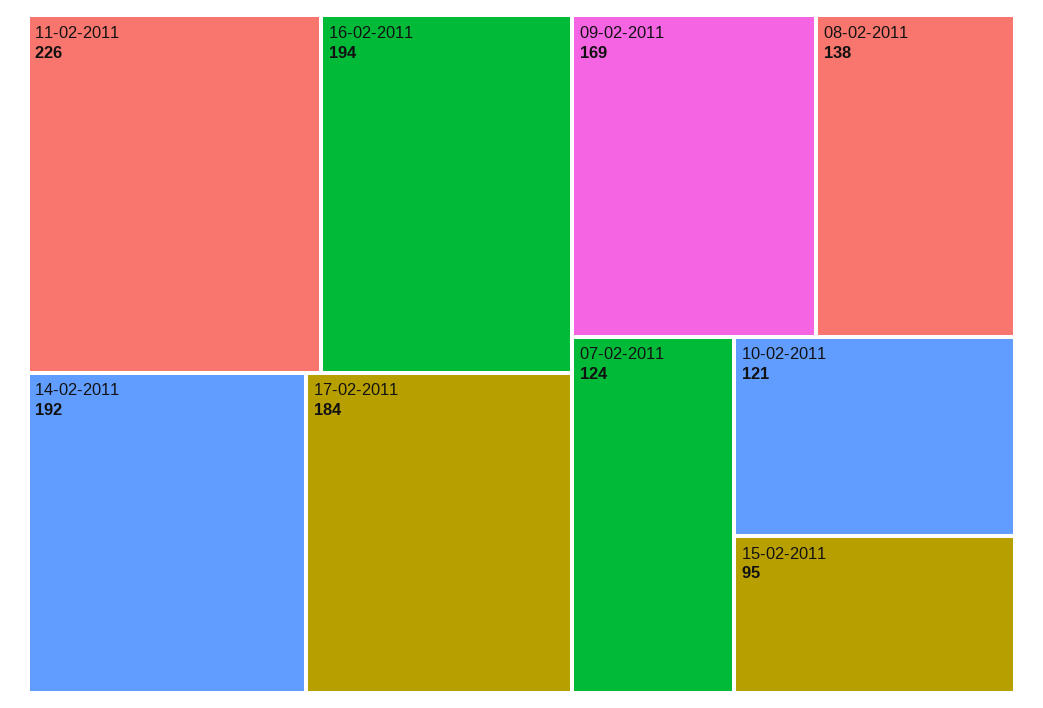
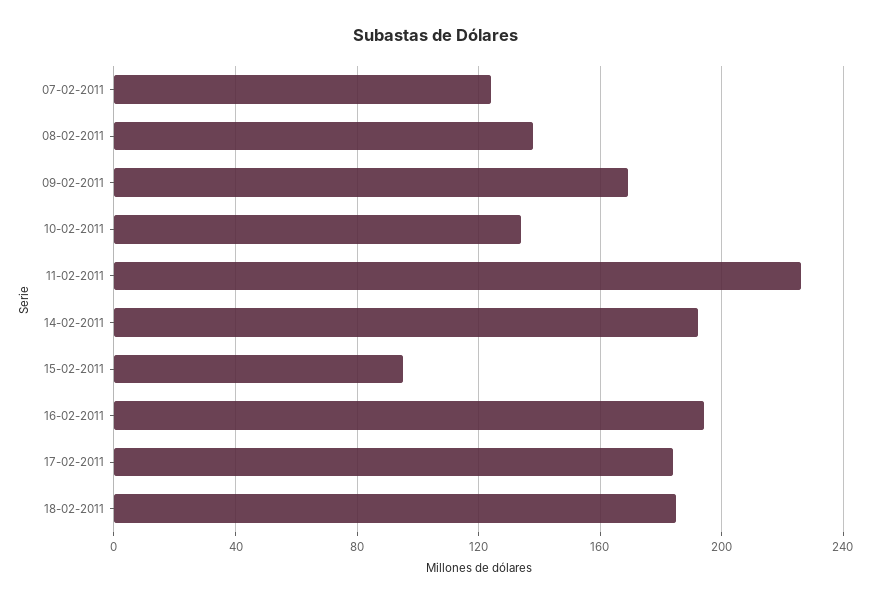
10-02-2011: 121 -> 135
18-02-2011: none -> 185

